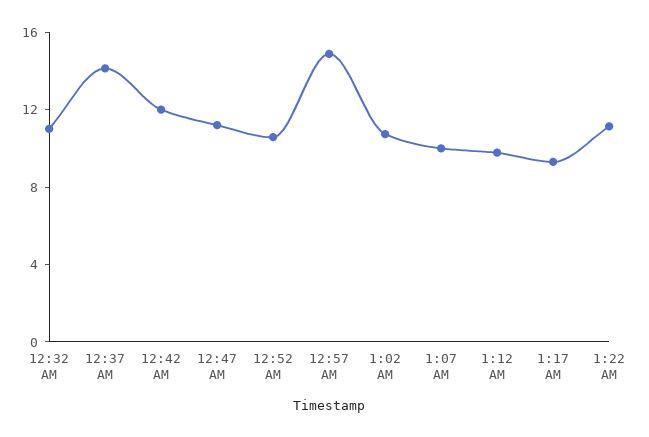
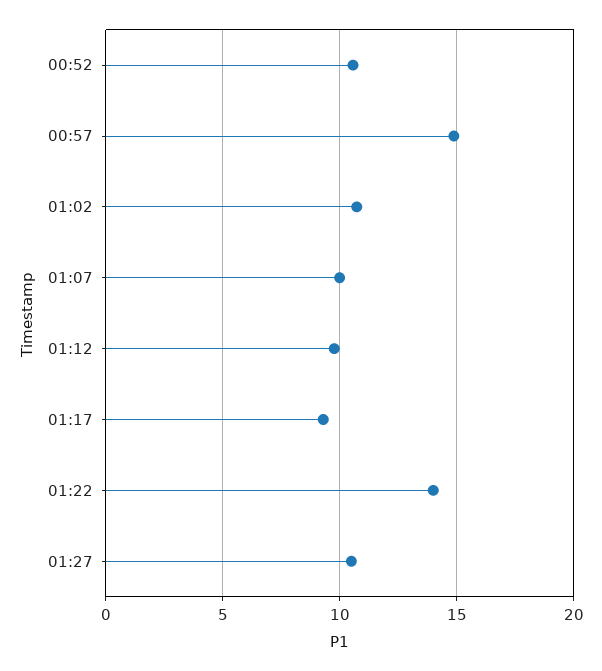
12:32 AM: 11 -> none
12:37 AM: 14 -> none
12:42 AM: 12 -> none
12:47 AM: 11 -> none
1:22 AM: 11 -> 14
01:27: none -> 10.5

